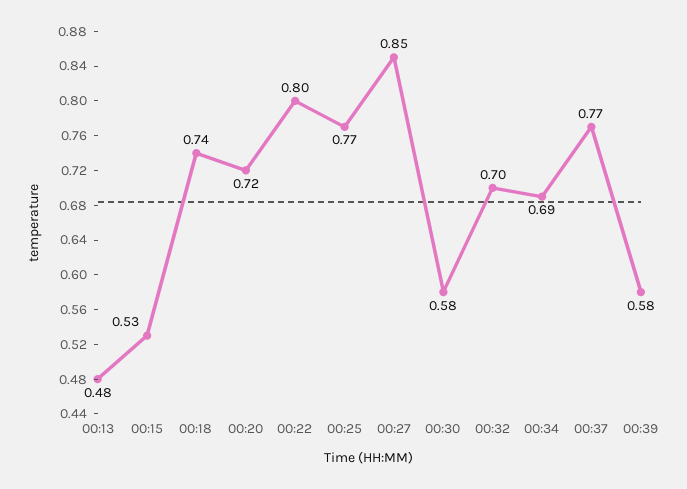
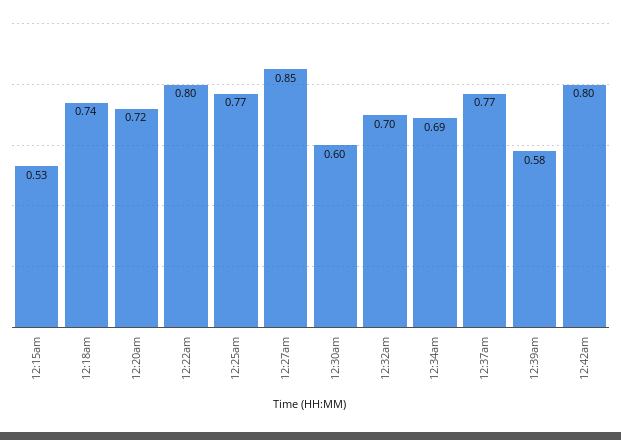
00:13: 0.48 -> none
00:30: 0.58 -> 0.6
12:42am: none -> 0.8

